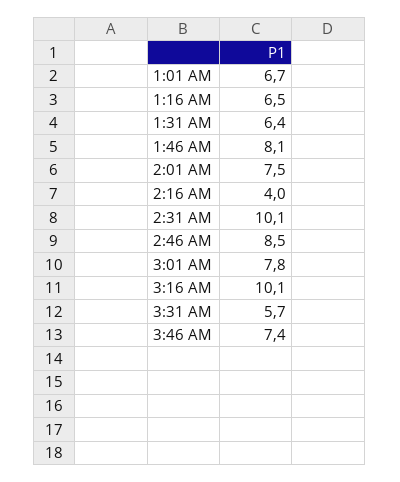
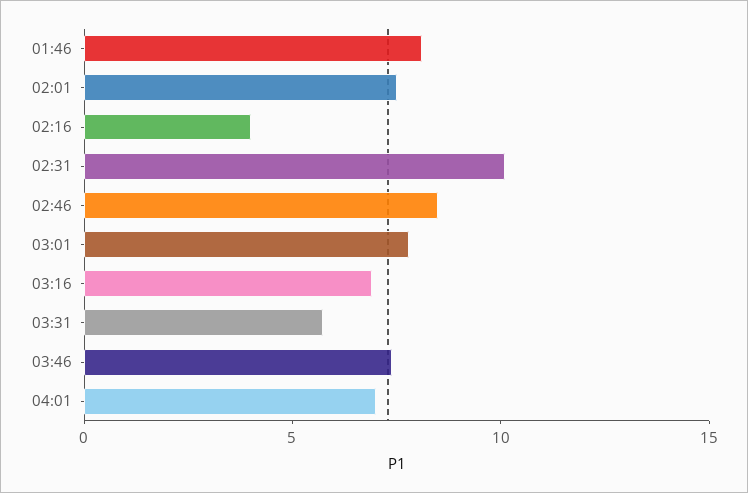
1:01 AM: 6.7 -> none
1:16 AM: 6.5 -> none
1:31 AM: 6.4 -> none
3:16 AM: 10.1 -> 7
04:01: none -> 7

